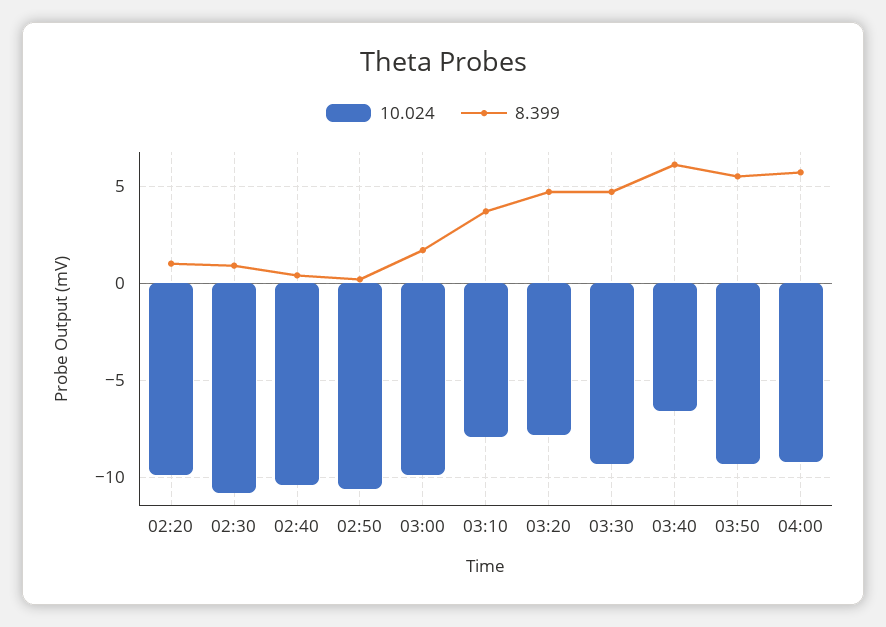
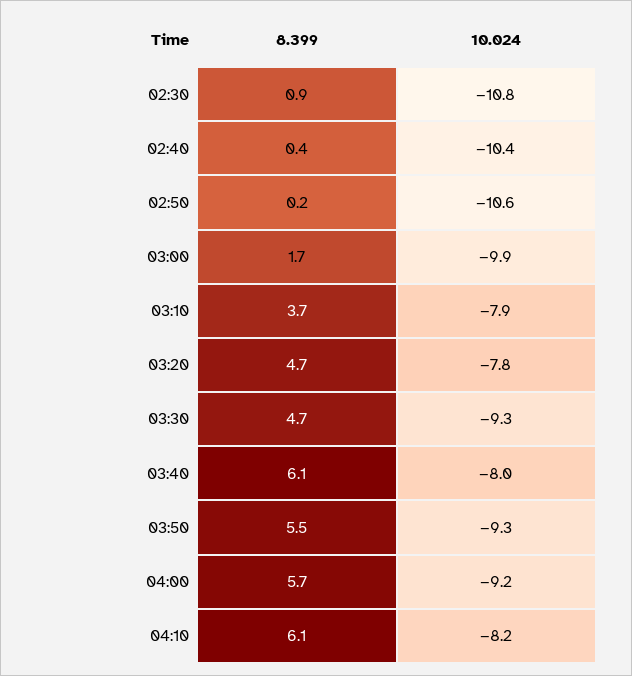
10.024, 02:20: -10 -> none
8.399, 02:20: 1 -> none
10.024, 03:40: -6.5 -> -8
8.399, 04:10: none -> 6.1
10.024, 04:10: none -> -8.2

